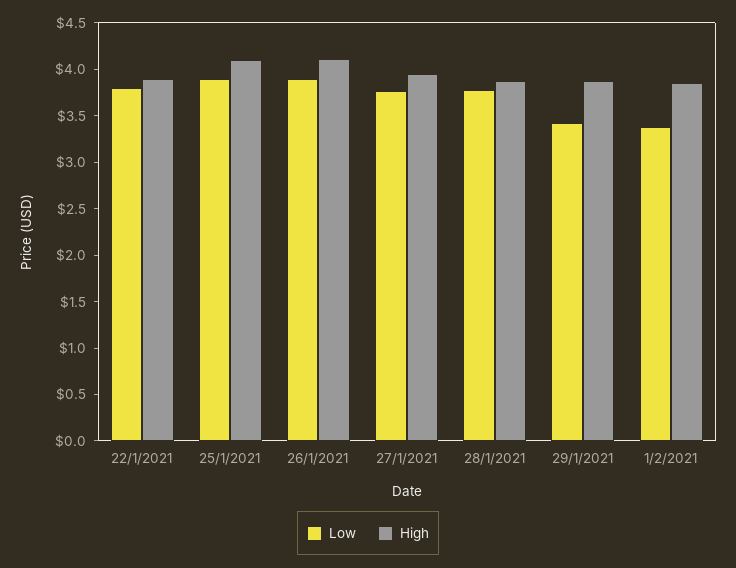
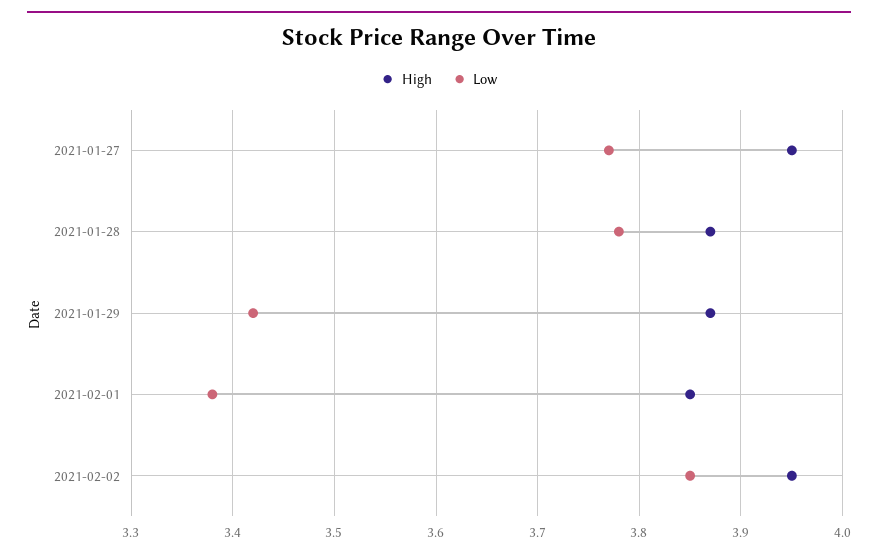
Low, 22/1/2021: 3.8 -> none
High, 22/1/2021: 3.9 -> none
Low, 25/1/2021: 3.9 -> none
High, 25/1/2021: 4.1 -> none
Low, 26/1/2021: 3.9 -> none
High, 26/1/2021: 4.1 -> none
High, 2021-02-02: none -> 3.95
Low, 2021-02-02: none -> 3.85

